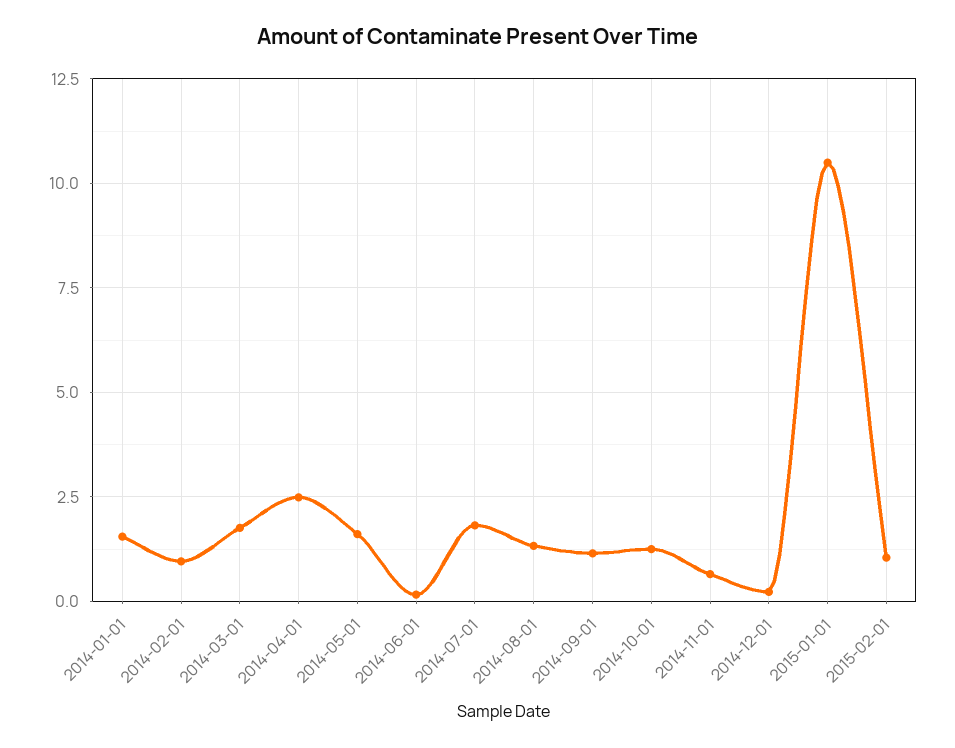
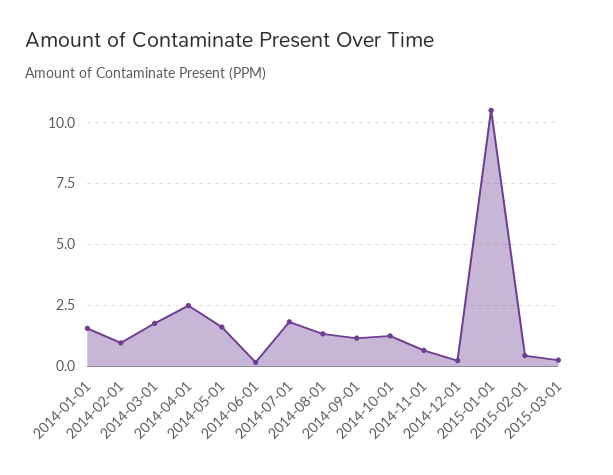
2015-02-01: 1 -> 0.5
2015-03-01: none -> 0.25

